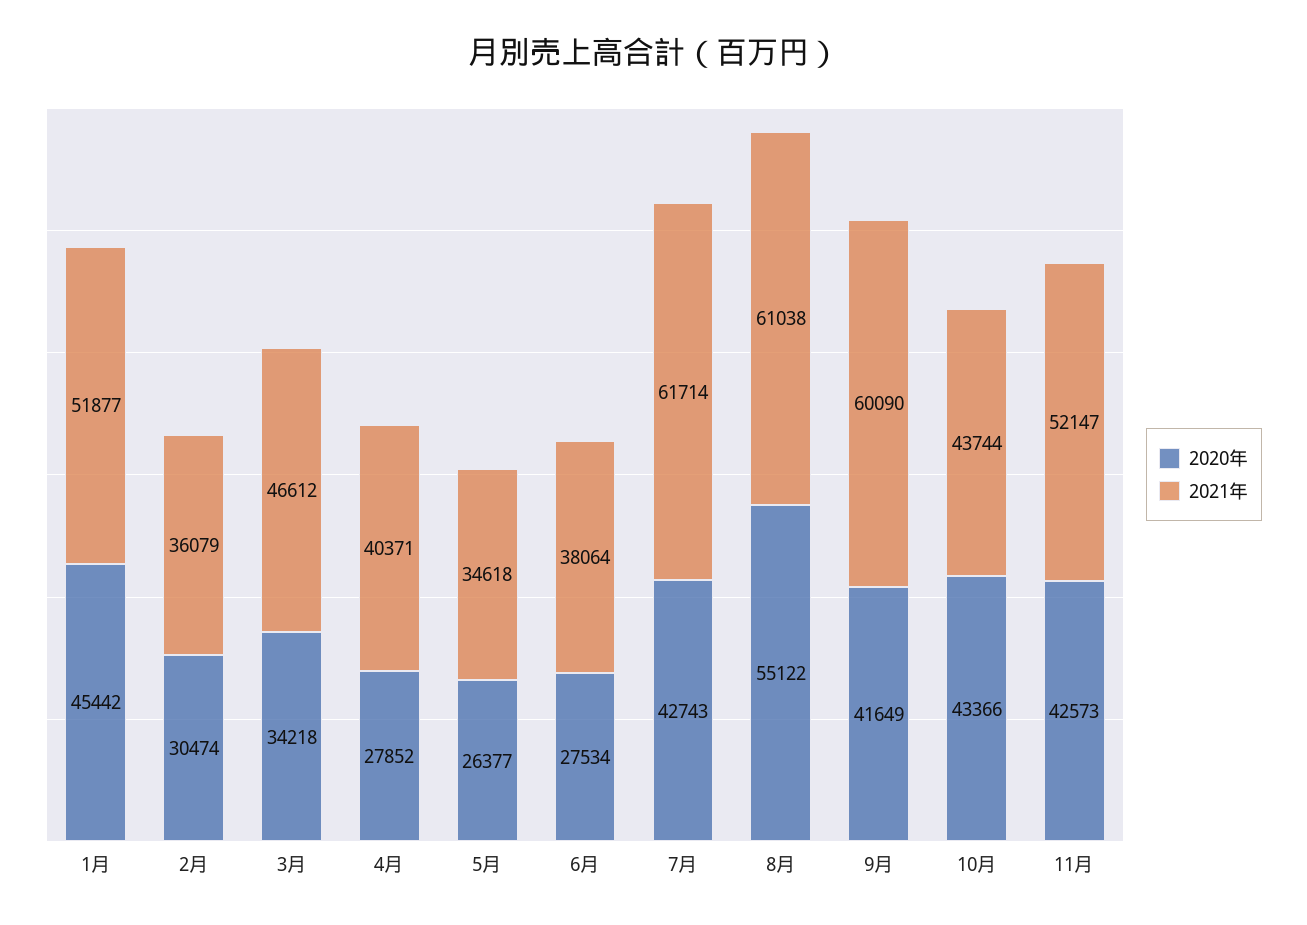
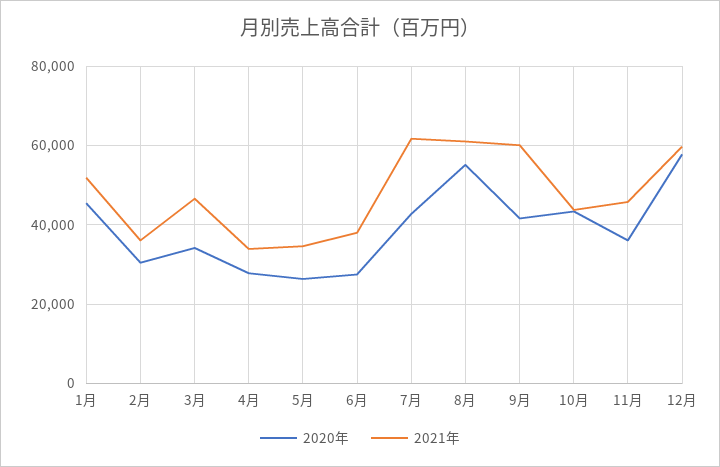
2021年, 4月: 40371 -> 34000
2020年, 11月: 42573 -> 36000
2021年, 11月: 52147 -> 46000
2020年, 12月: none -> 58000
2021年, 12月: none -> 60000

